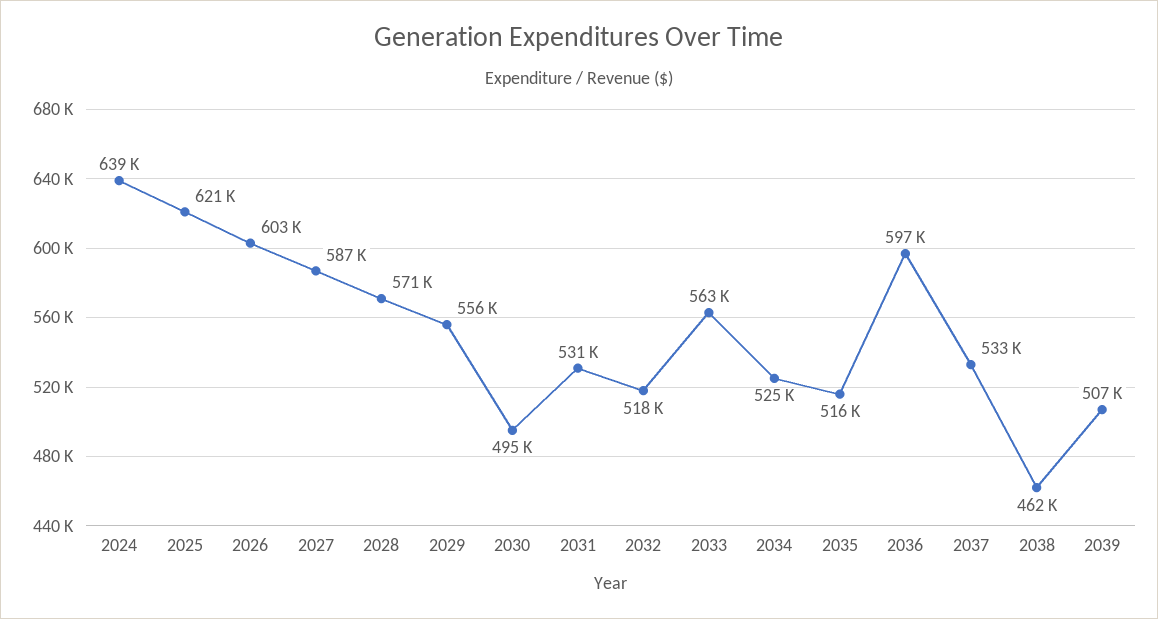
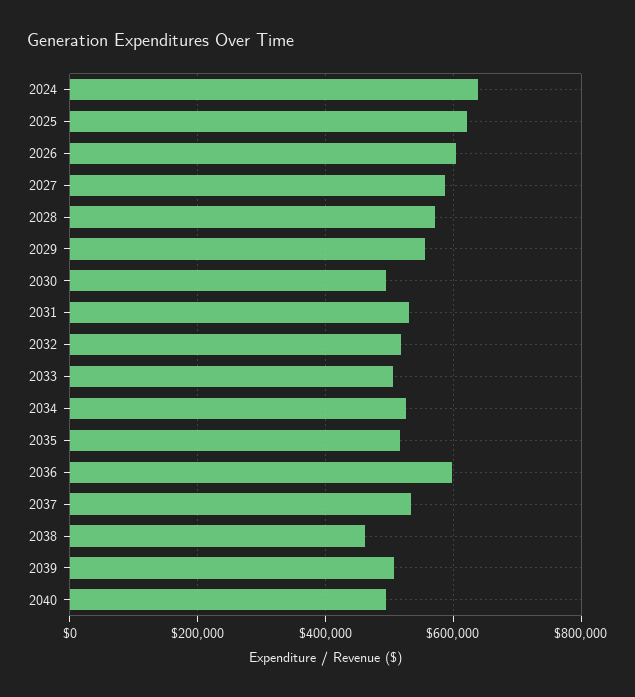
2033: 563000 -> 500000
2040: none -> 500000

